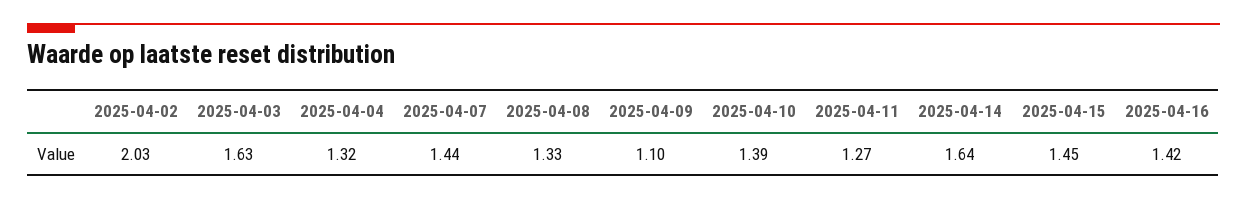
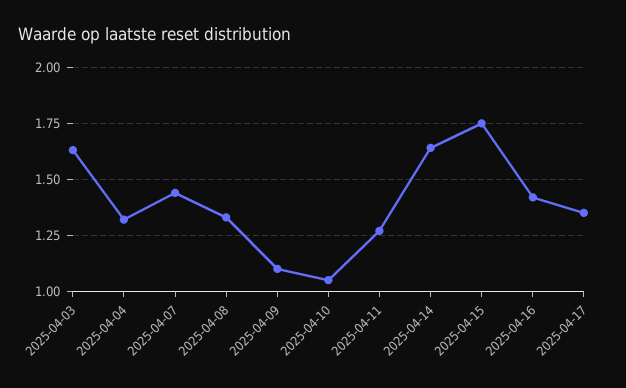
2025-04-02: 2.03 -> none
2025-04-10: 1.39 -> 1.05
2025-04-15: 1.45 -> 1.75
2025-04-17: none -> 1.35

